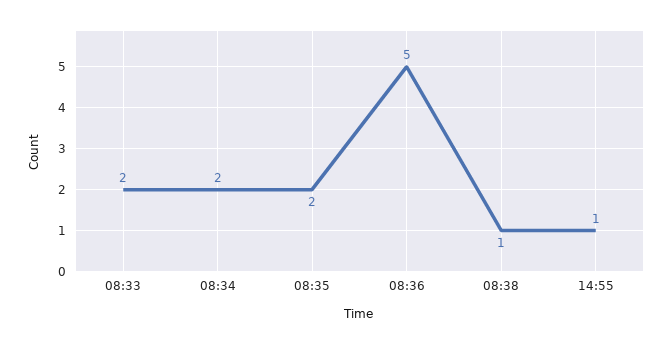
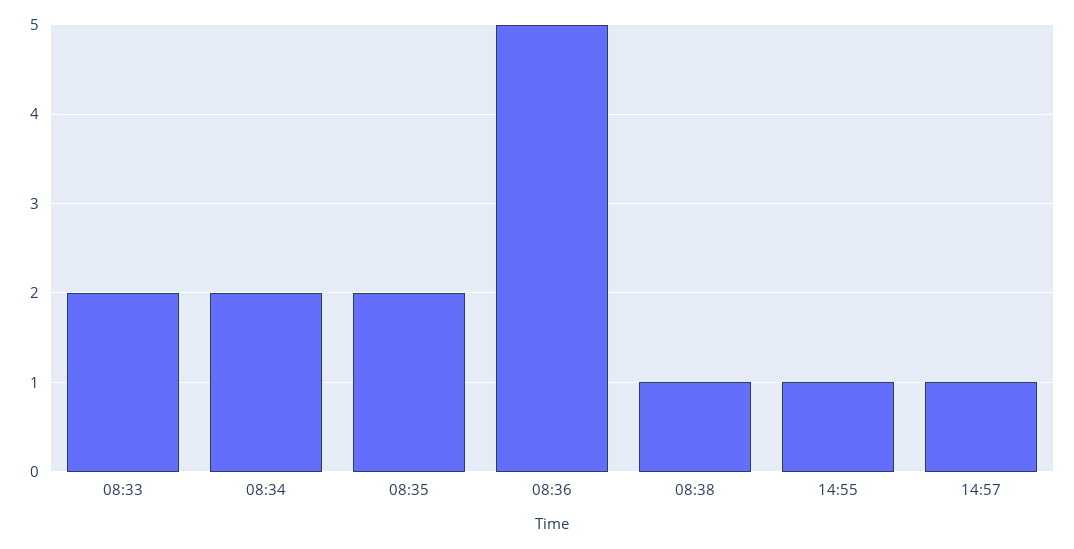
14:57: none -> 1

